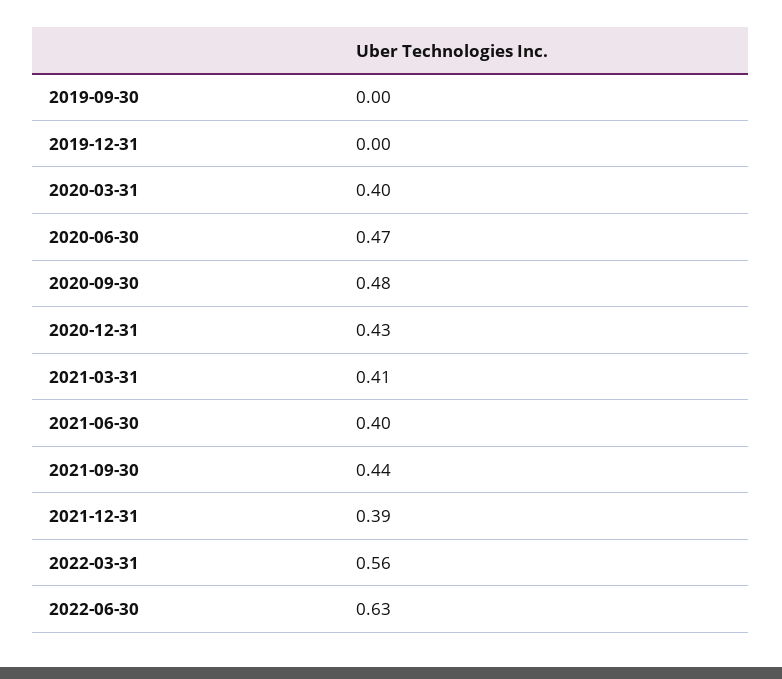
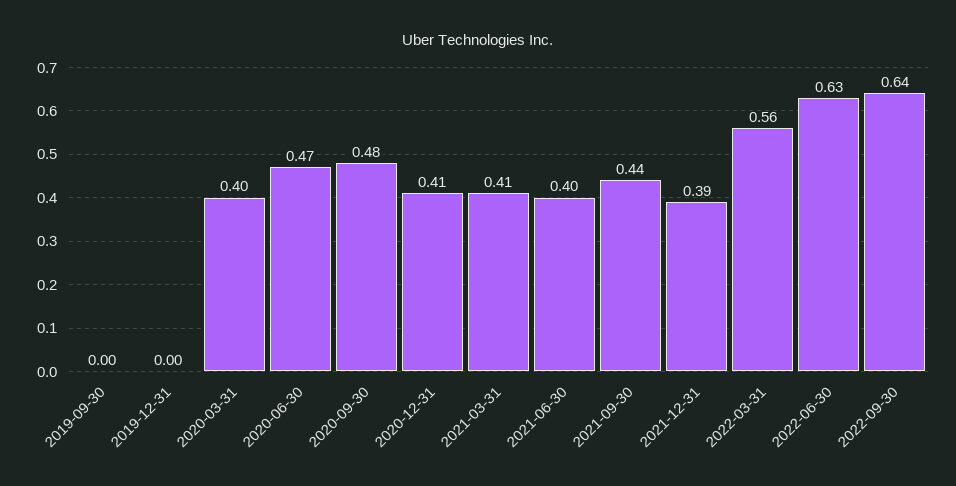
2020-12-31: 0.43 -> 0.41
2022-09-30: none -> 0.64

